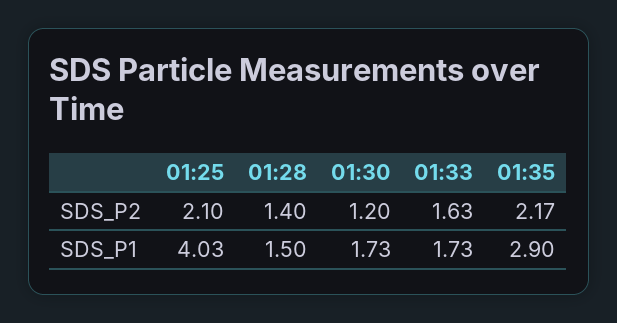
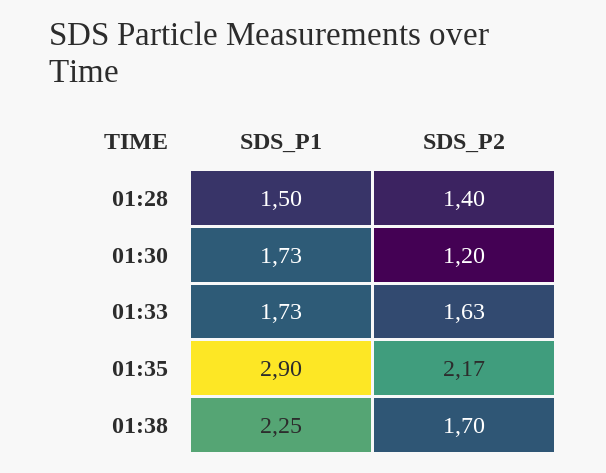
01:25, SDS_P2: 2.1 -> none
01:25, SDS_P1: 4.03 -> none
01:38, SDS_P1: none -> 2.25
01:38, SDS_P2: none -> 1.7

